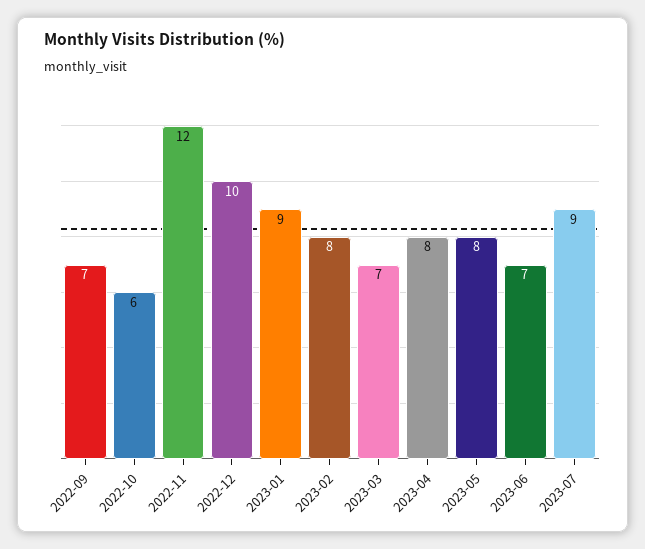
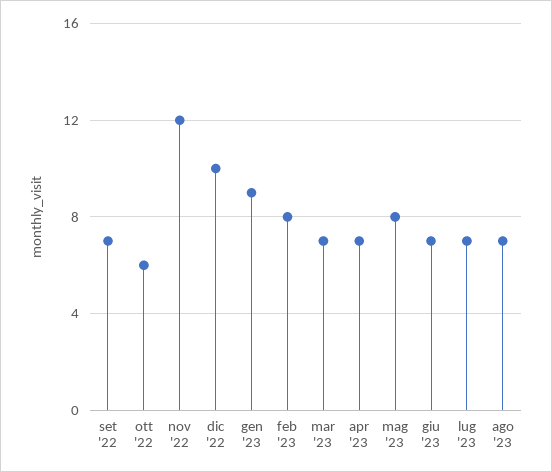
2023-04: 8 -> 7
2023-07: 9 -> 7
ago '23: none -> 7

